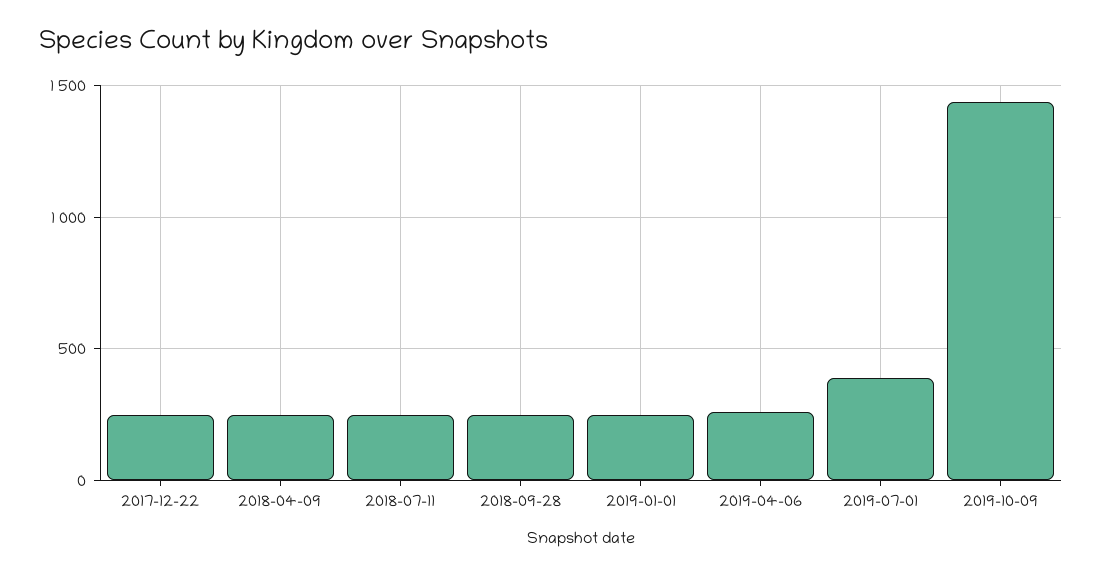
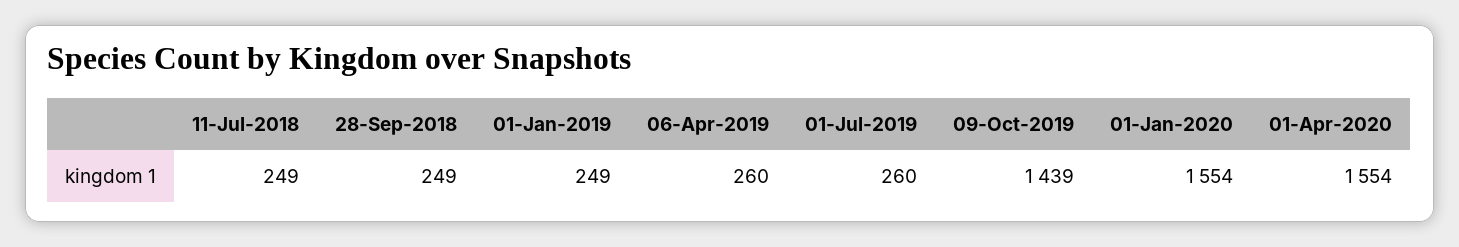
2017-12-22: 250 -> none
2018-04-09: 250 -> none
2019-07-01: 400 -> 260
01-Jan-2020: none -> 1554
01-Apr-2020: none -> 1554

